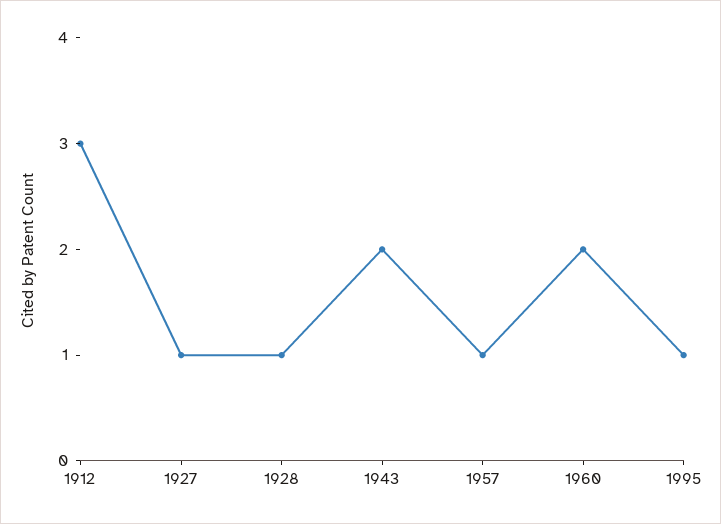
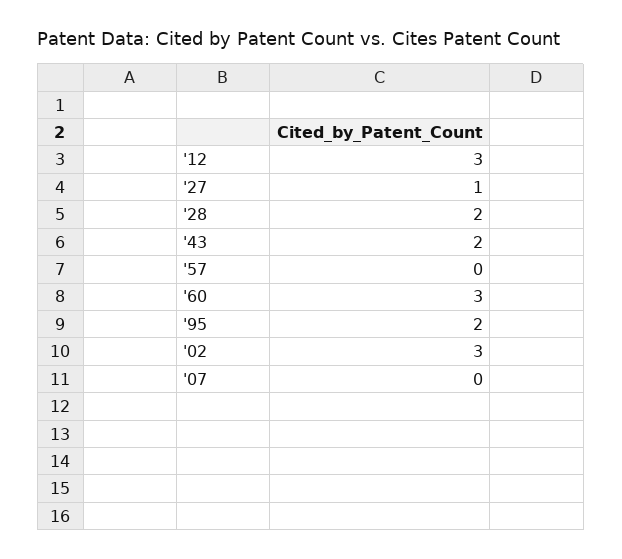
1928: 1 -> 2
1957: 1 -> 0
1960: 2 -> 3
1995: 1 -> 2
'02: none -> 3
'07: none -> 0

